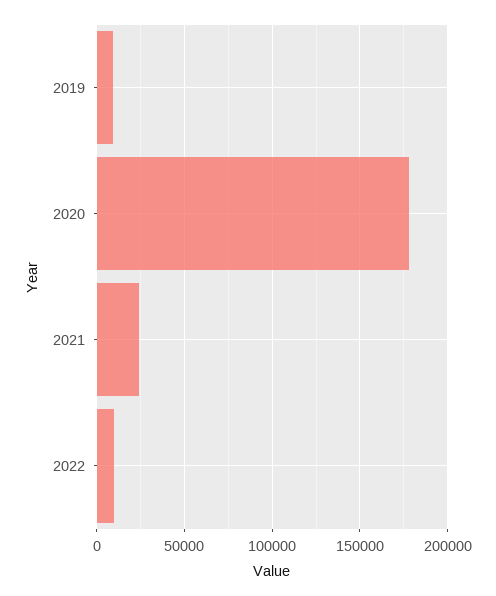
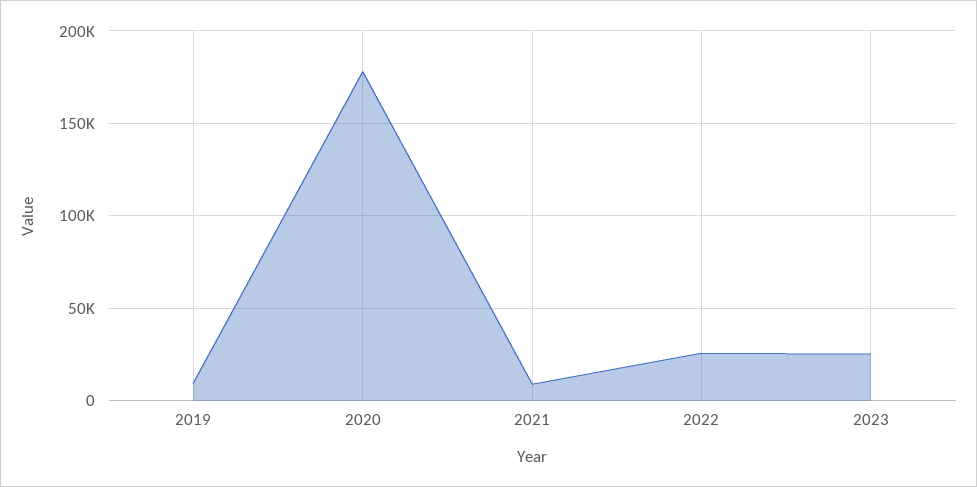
2021: 25000 -> 10000
2022: 10000 -> 25000
2023: none -> 25000

